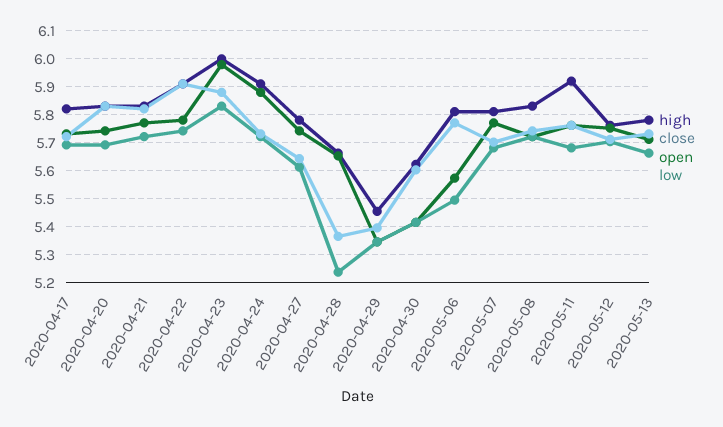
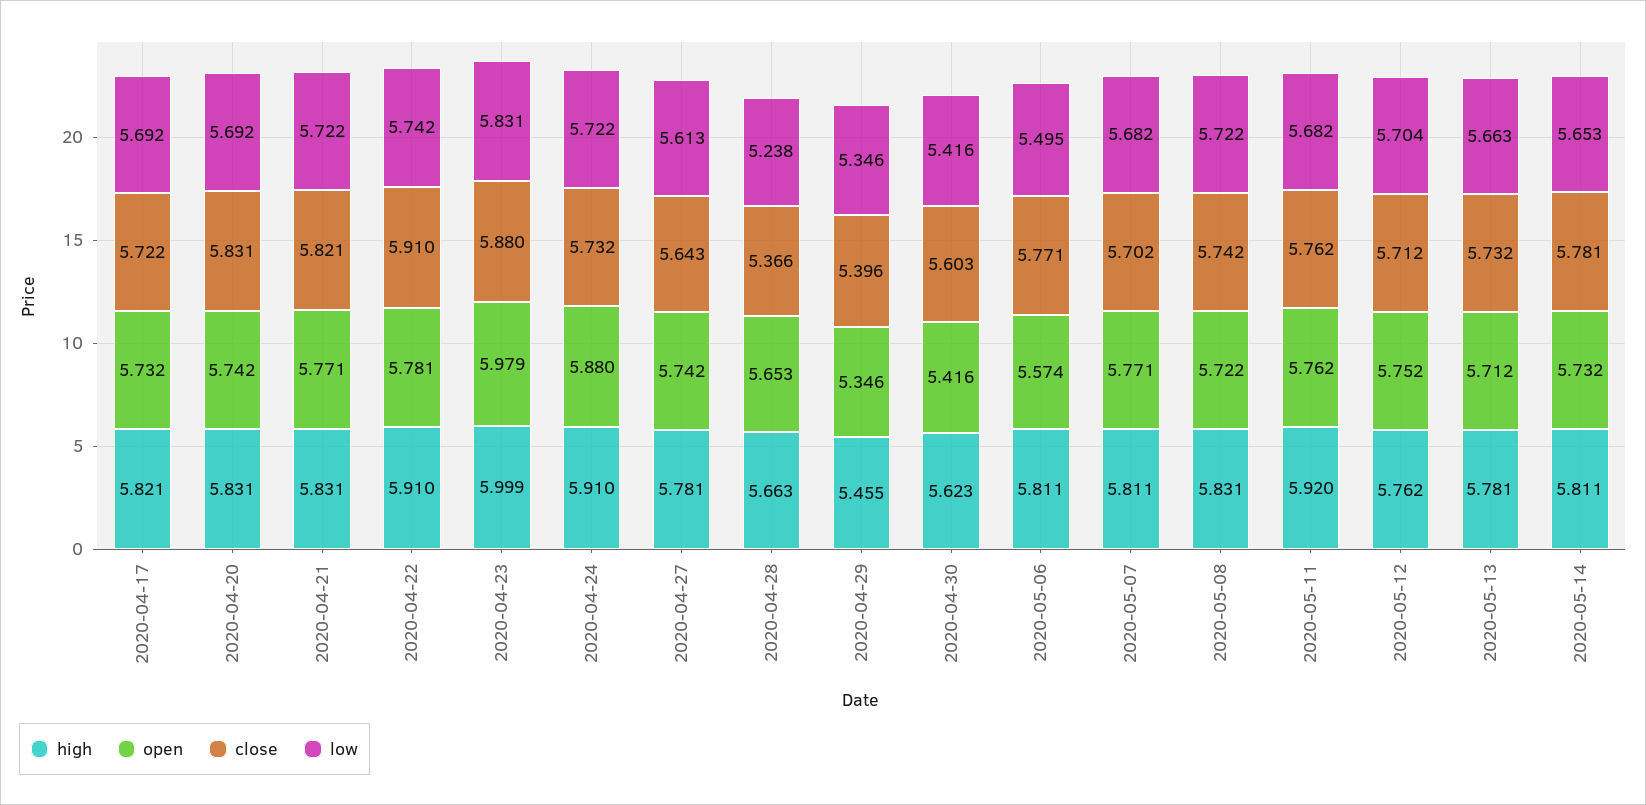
high, 2020-05-14: none -> 5.811
open, 2020-05-14: none -> 5.732
close, 2020-05-14: none -> 5.781
low, 2020-05-14: none -> 5.653

